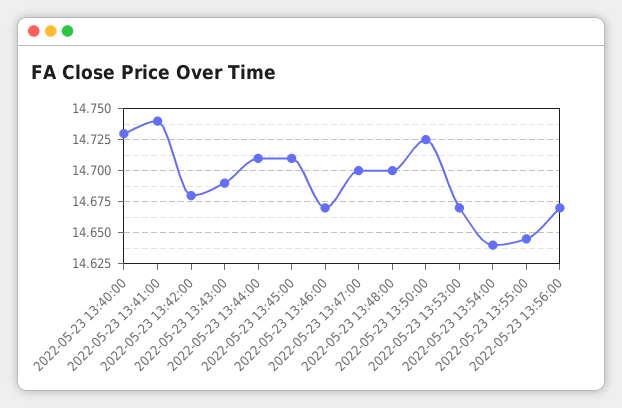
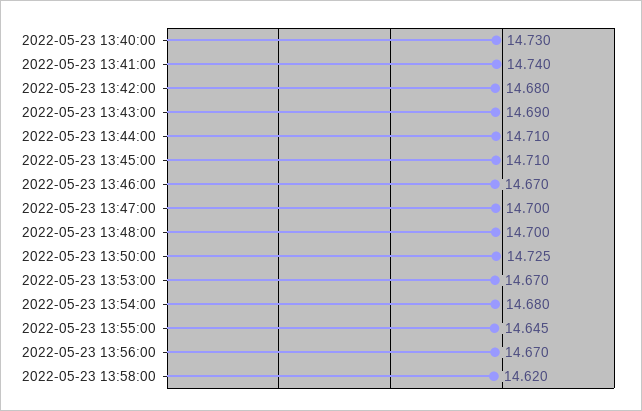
2022-05-23 13:54:00: 14.64 -> 14.68
2022-05-23 13:58:00: none -> 14.62

